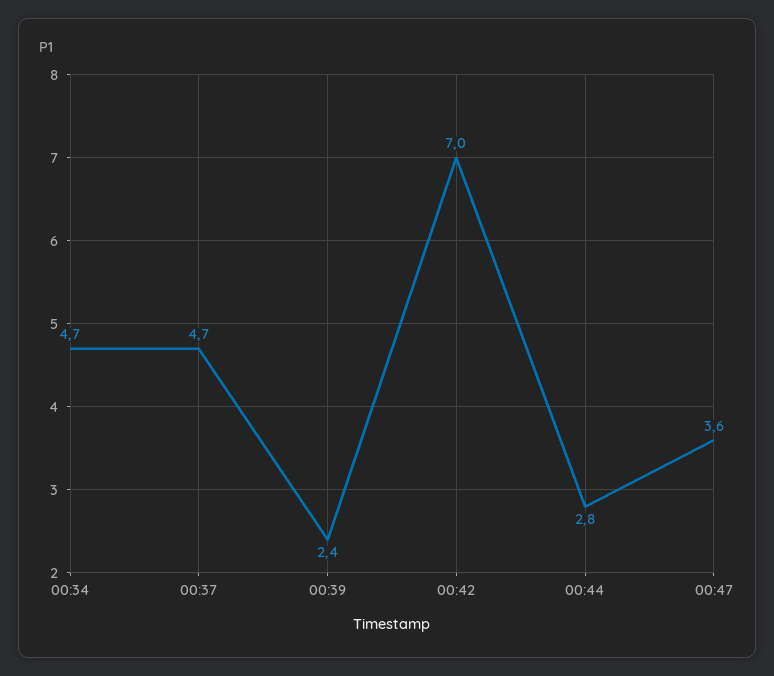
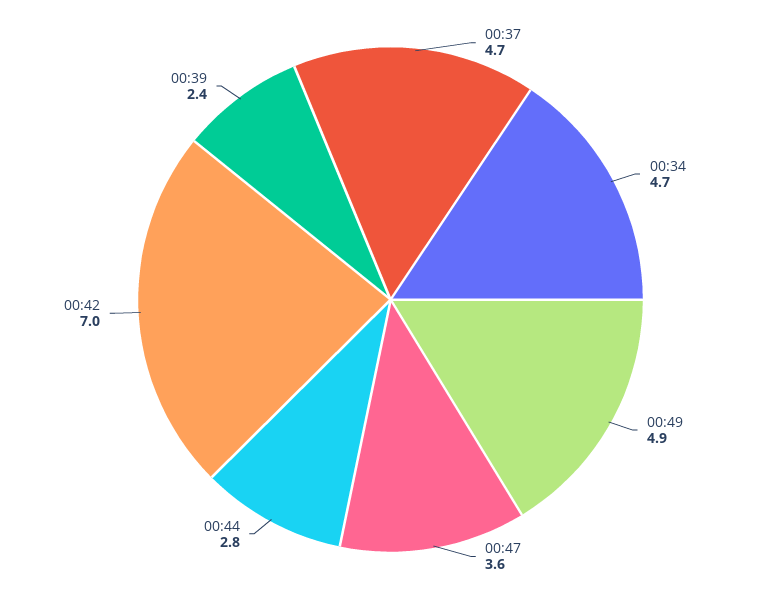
00:49: none -> 4.9

